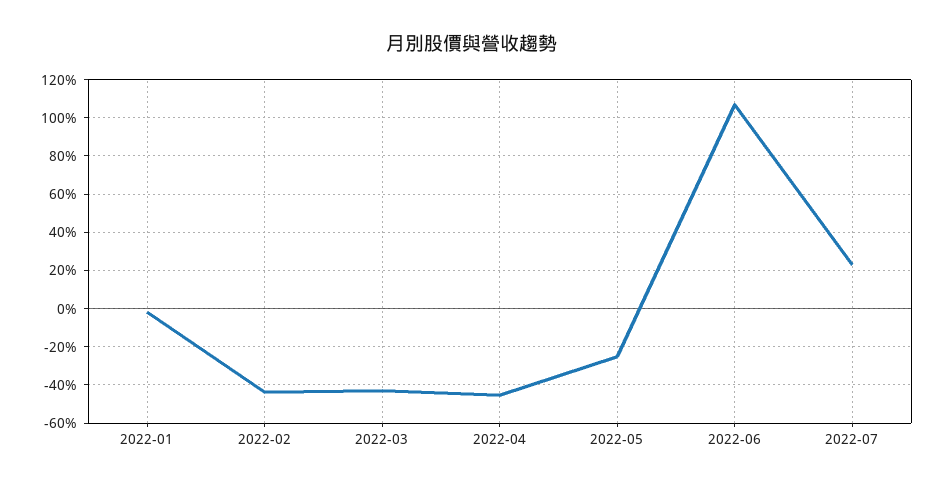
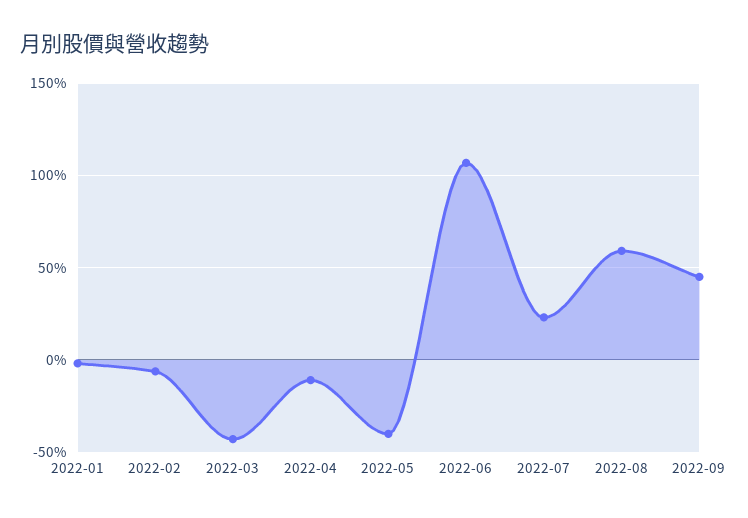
2022-02: -45 -> -5
2022-04: -45 -> -10
2022-05: -25 -> -40
2022-08: none -> 60
2022-09: none -> 45

